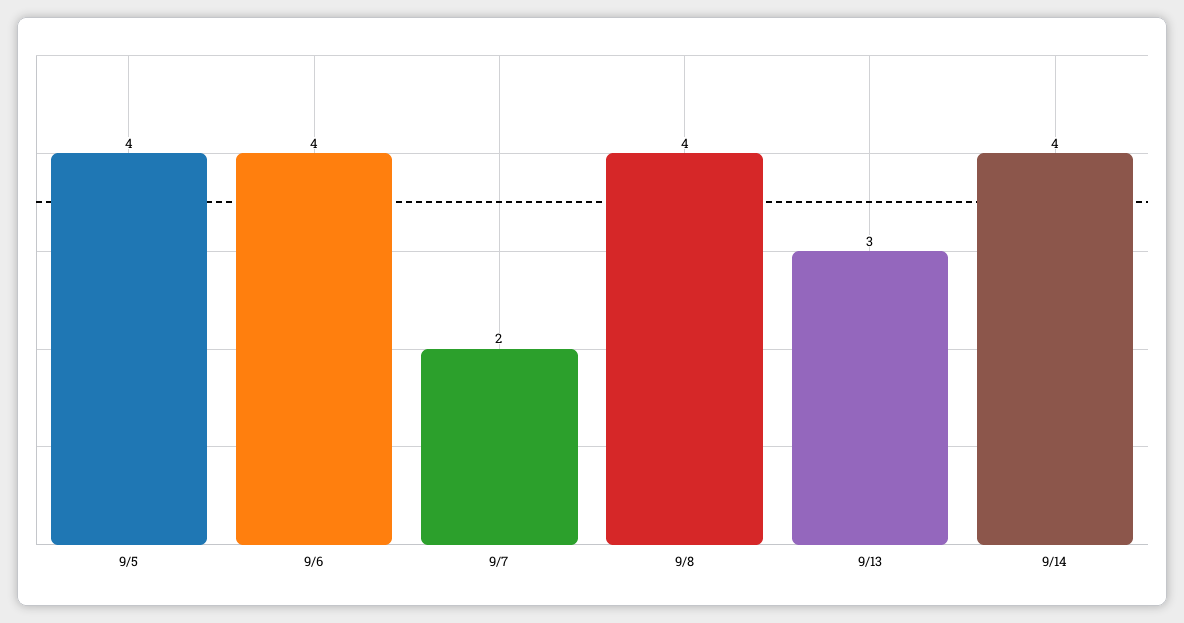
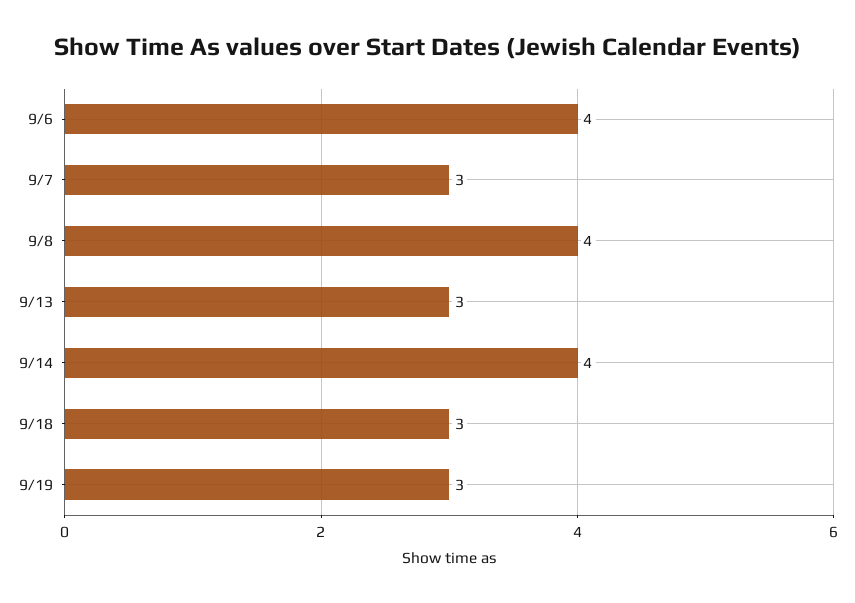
9/5: 4 -> none
9/7: 2 -> 3
9/18: none -> 3
9/19: none -> 3

